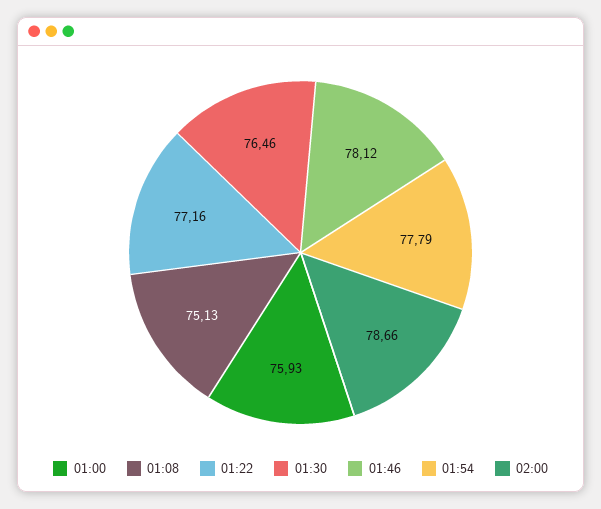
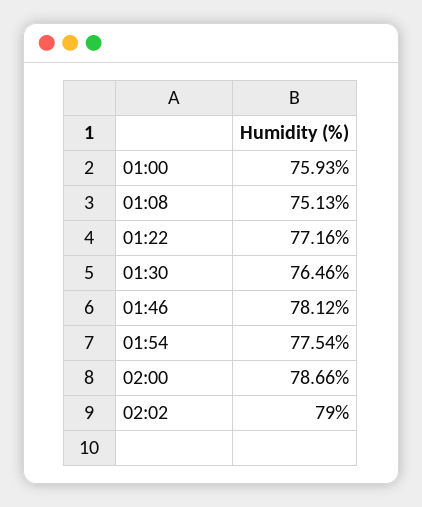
01:54: 77.79 -> 77.54
02:02: none -> 79

